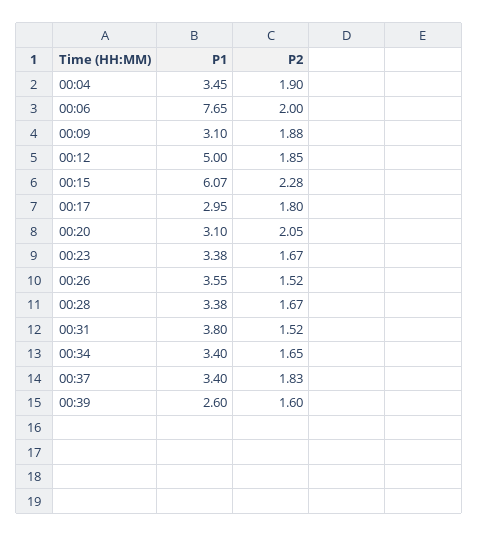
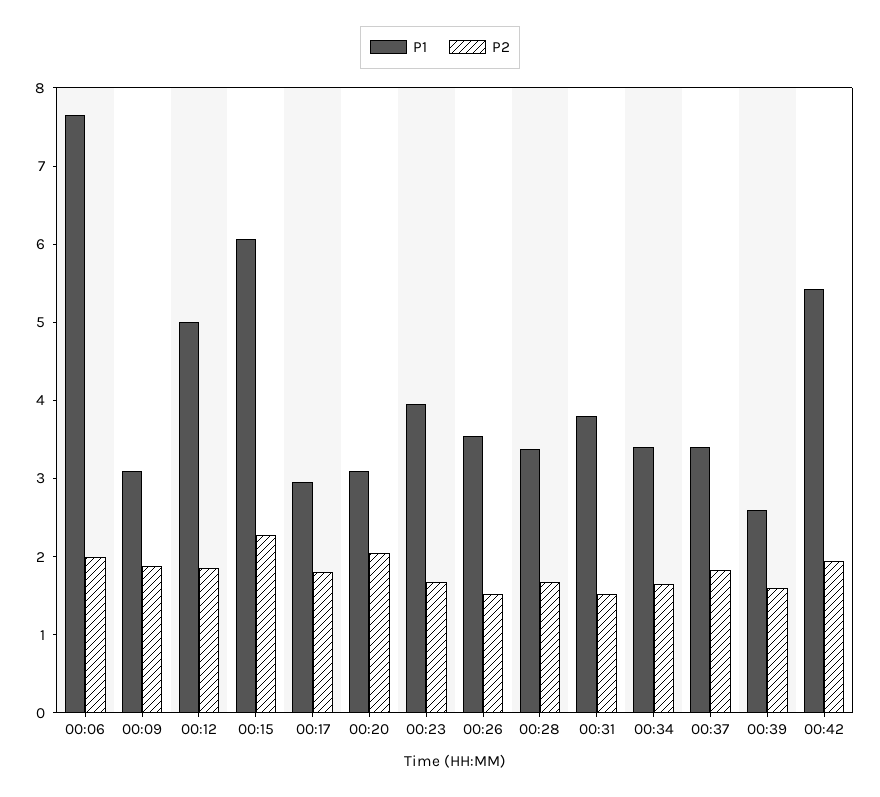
P1, 00:04: 3.45 -> none
P2, 00:04: 1.9 -> none
P1, 00:23: 3.38 -> 4
P1, 00:42: none -> 5.4
P2, 00:42: none -> 2

